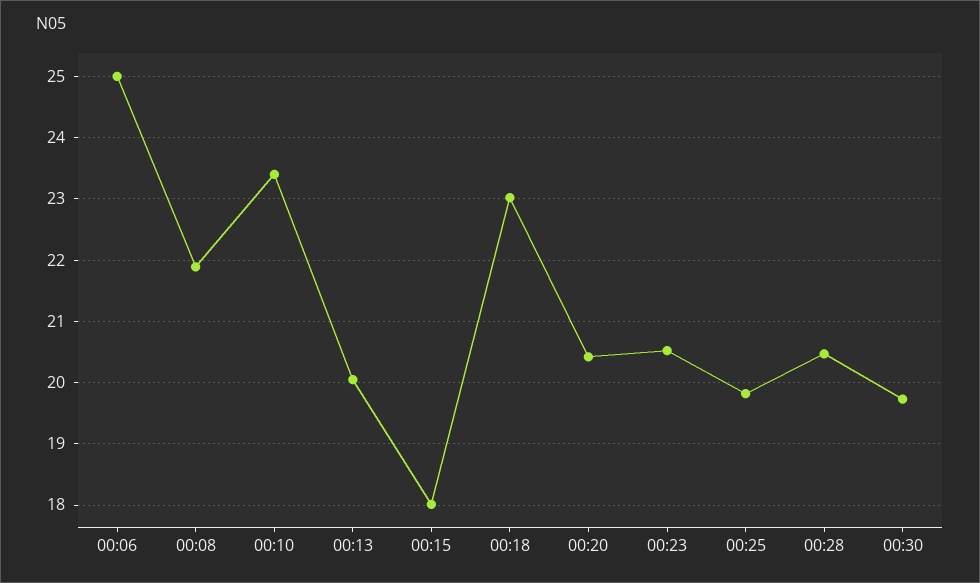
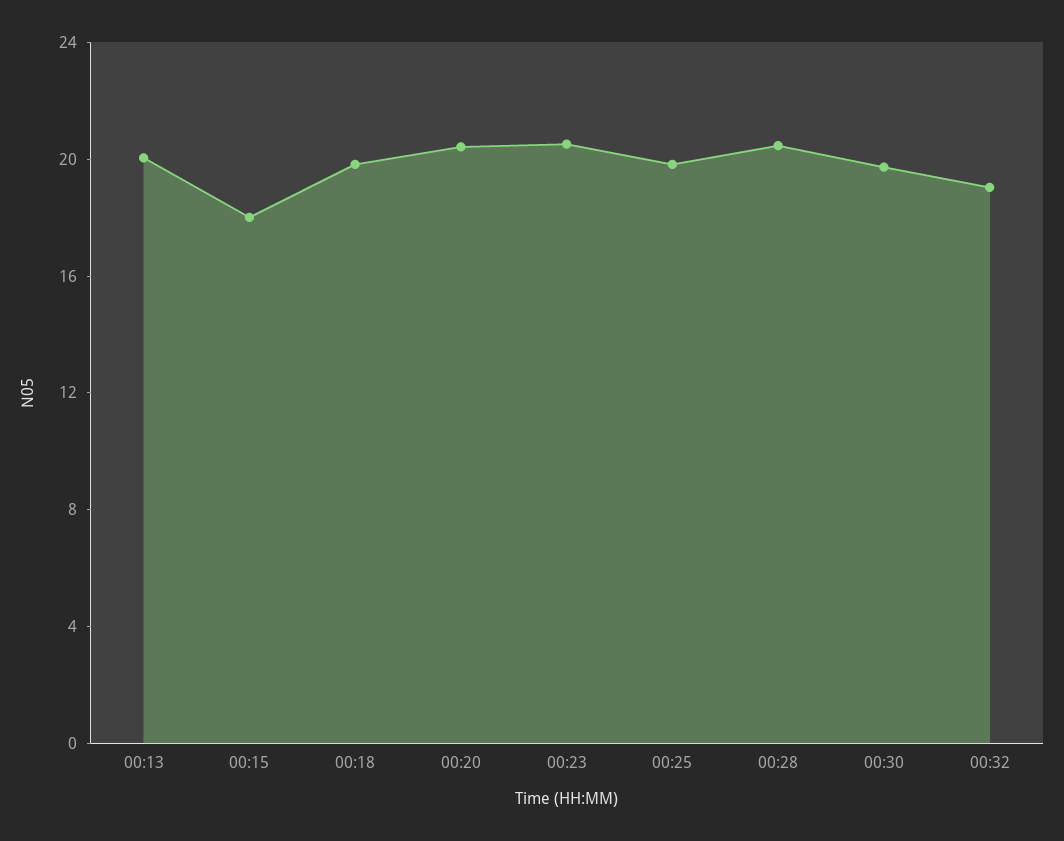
00:06: 25 -> none
00:08: 21.9 -> none
00:10: 23.4 -> none
00:18: 23 -> 20
00:32: none -> 19

